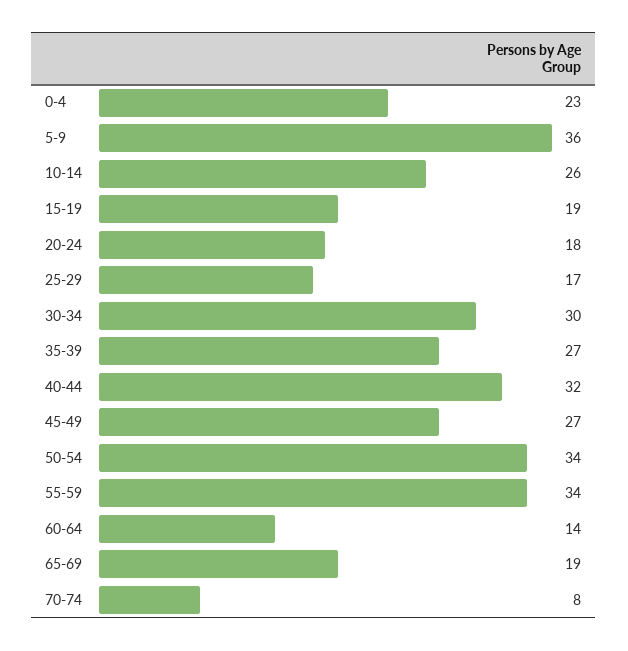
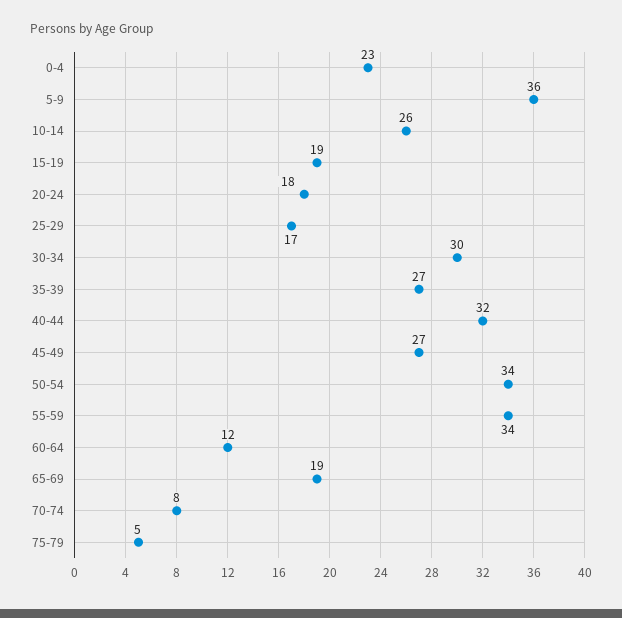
60-64: 14 -> 12
75-79: none -> 5

